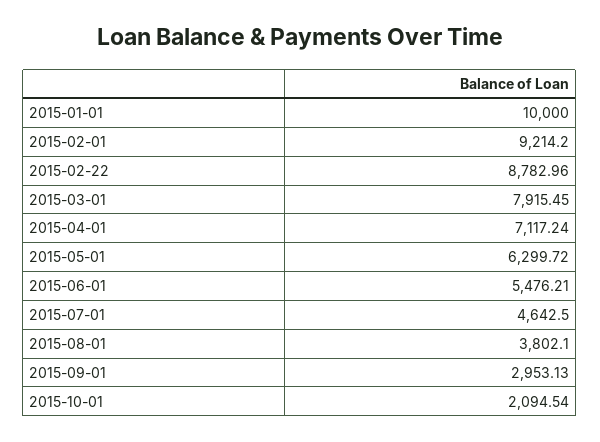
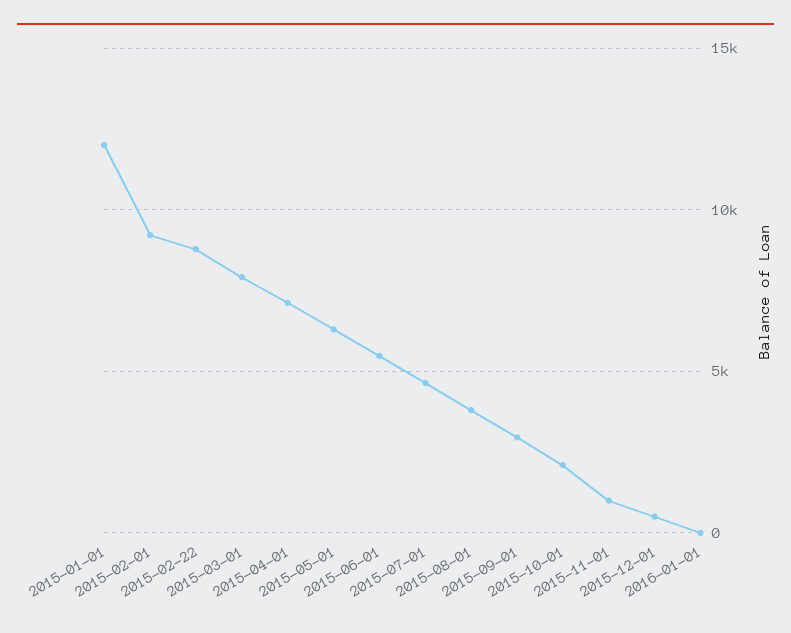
2015-01-01: 10000 -> 12000
2015-11-01: none -> 1000
2015-12-01: none -> 500
2016-01-01: none -> 0

